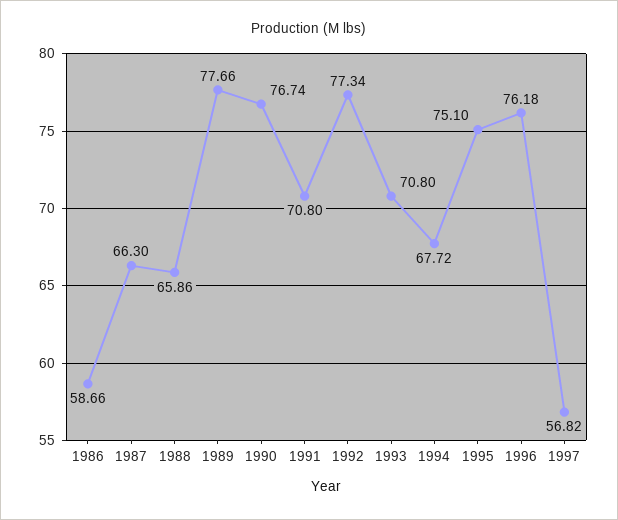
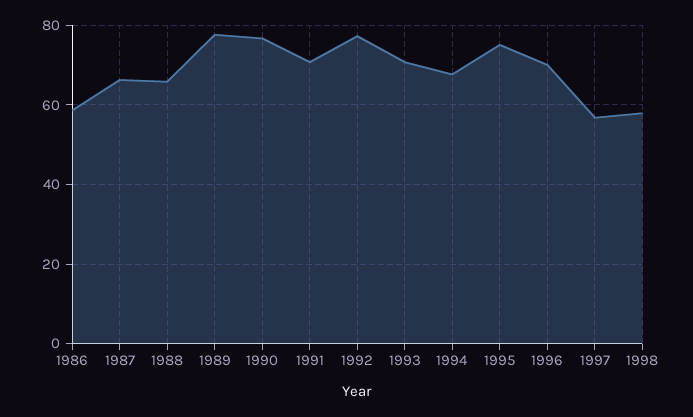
1996: 76.18 -> 70
1998: none -> 58

